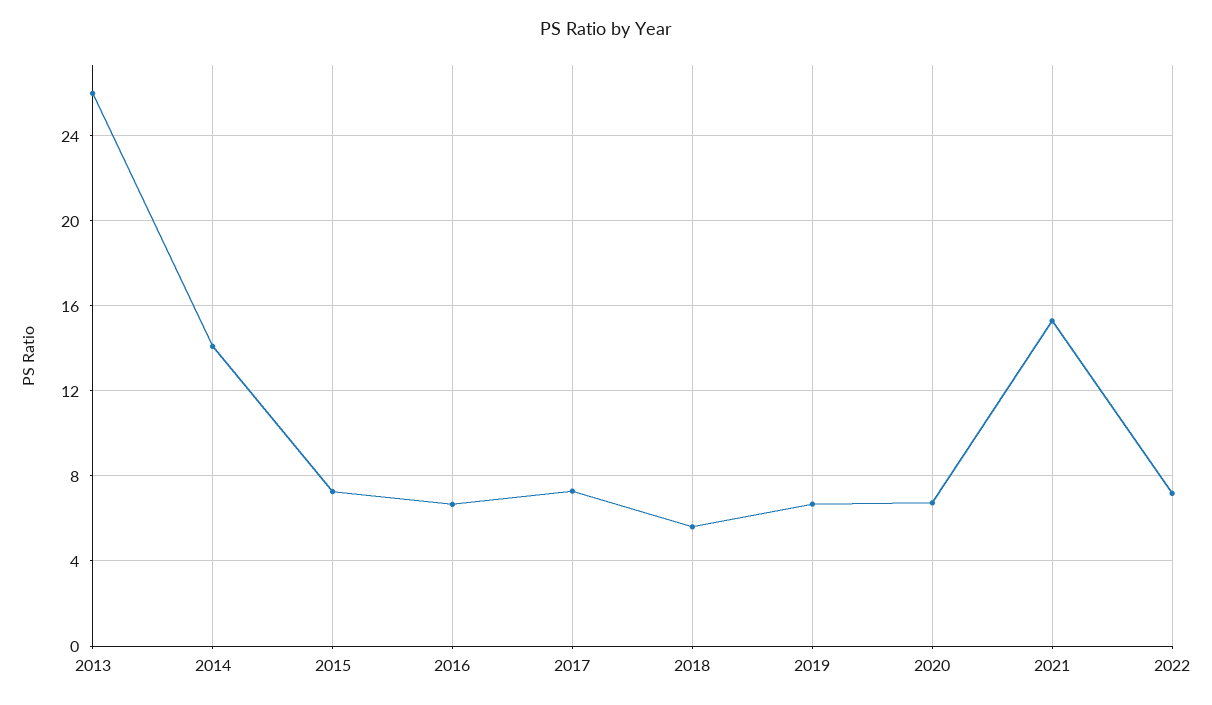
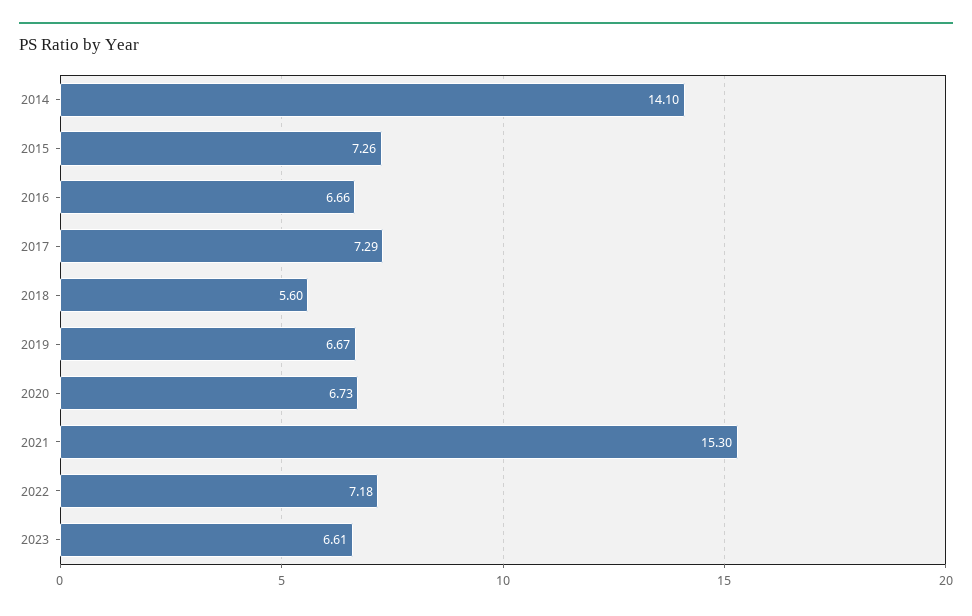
2013: 26 -> none
2023: none -> 6.61

